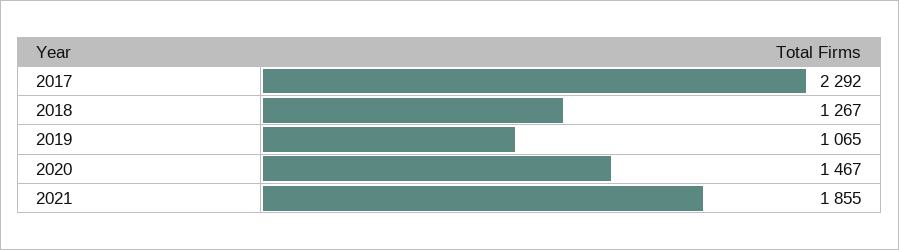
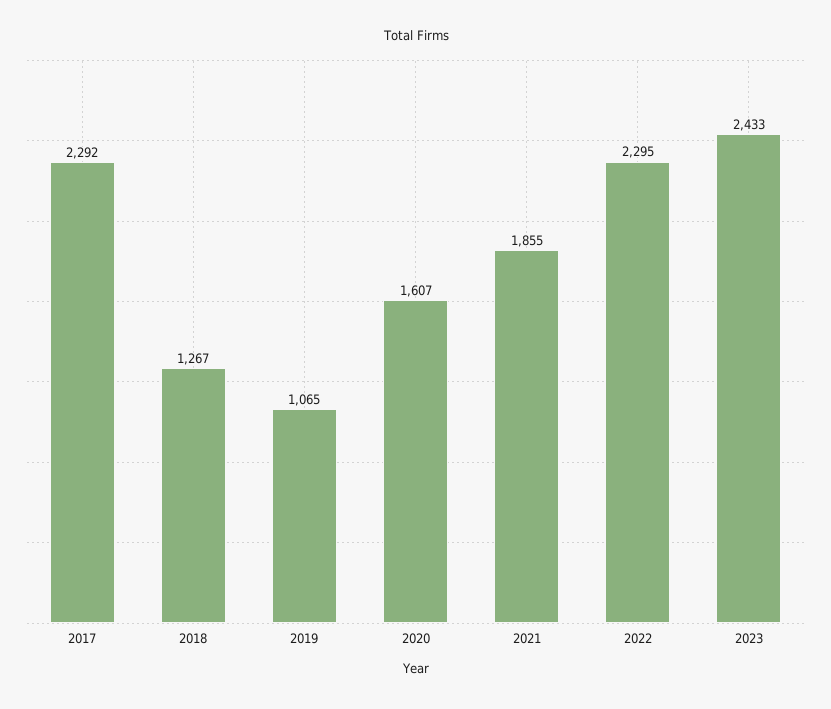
2020: 1467 -> 1607
2022: none -> 2295
2023: none -> 2433

